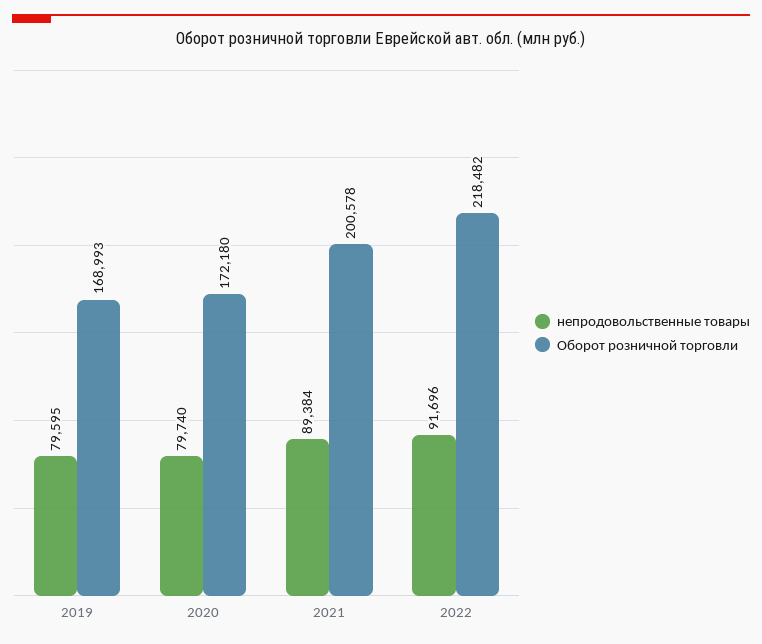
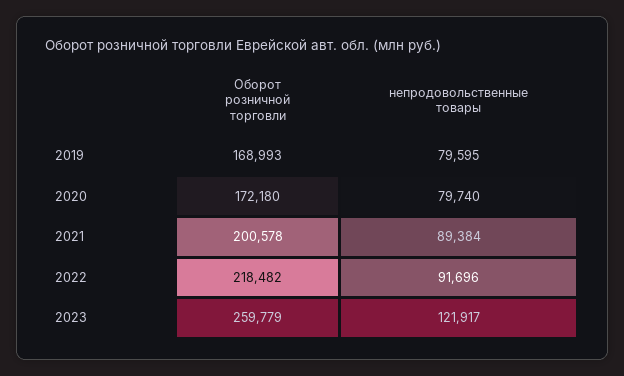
Оборот розничной торговли, 2023: none -> 259779
непродовольственные товары, 2023: none -> 121917

